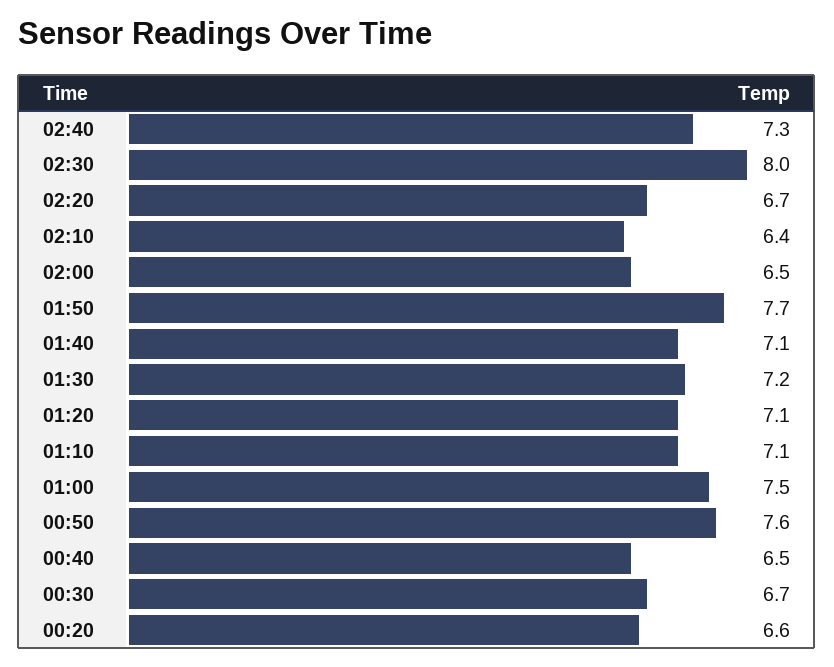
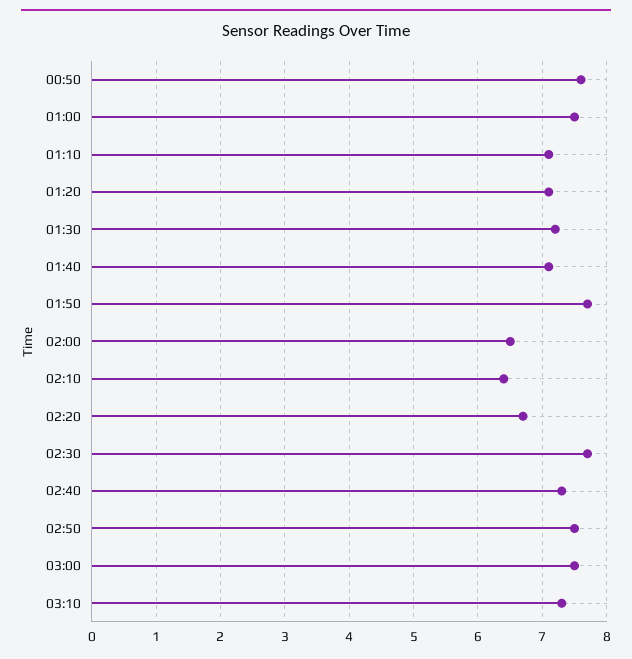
02:30: 8 -> 7.7
00:40: 6.5 -> none
00:30: 6.7 -> none
00:20: 6.6 -> none
02:50: none -> 7.5
03:00: none -> 7.5
03:10: none -> 7.3

